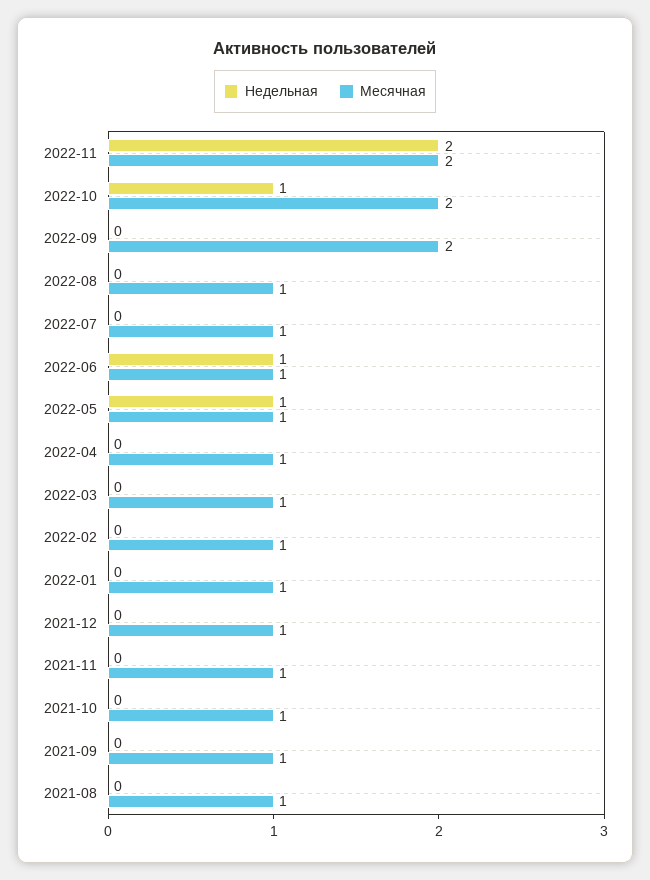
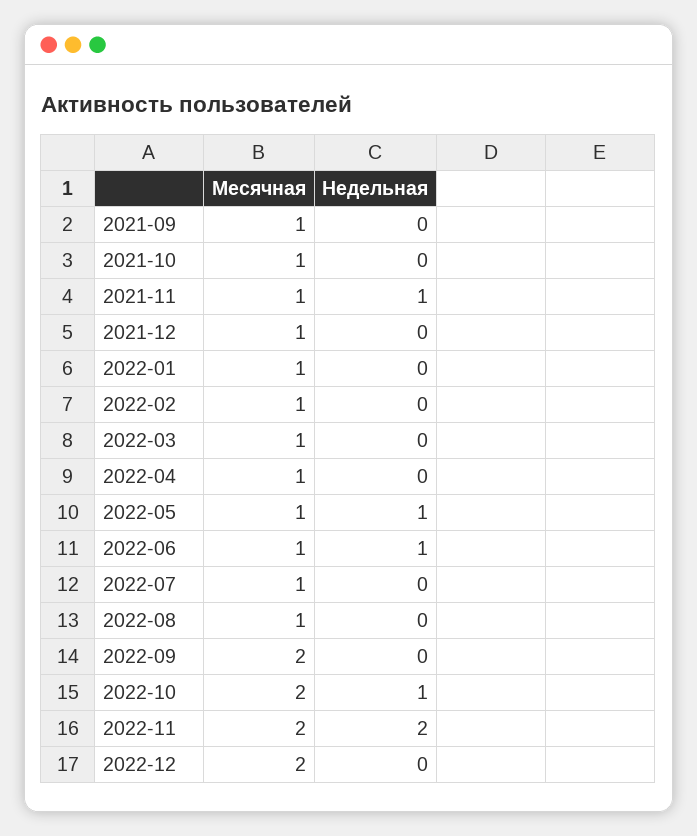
Недельная, 2021-11: 0 -> 1
Недельная, 2021-08: 0 -> none
Месячная, 2021-08: 1 -> none
Месячная, 2022-12: none -> 2
Недельная, 2022-12: none -> 0

